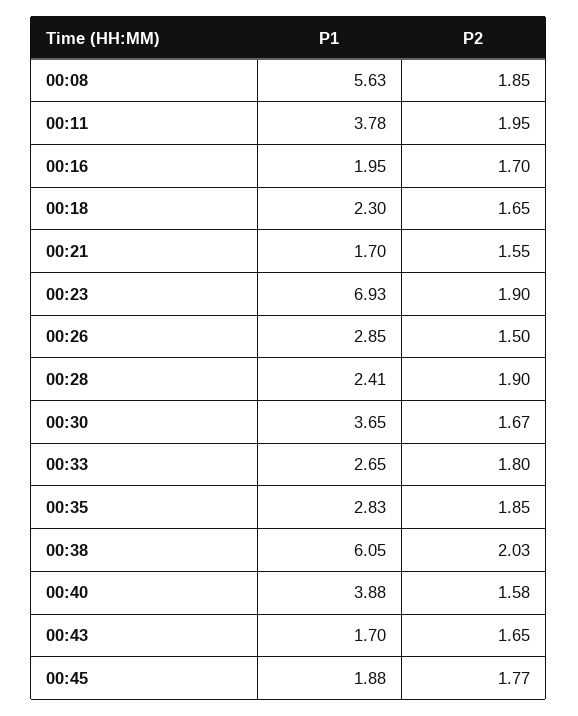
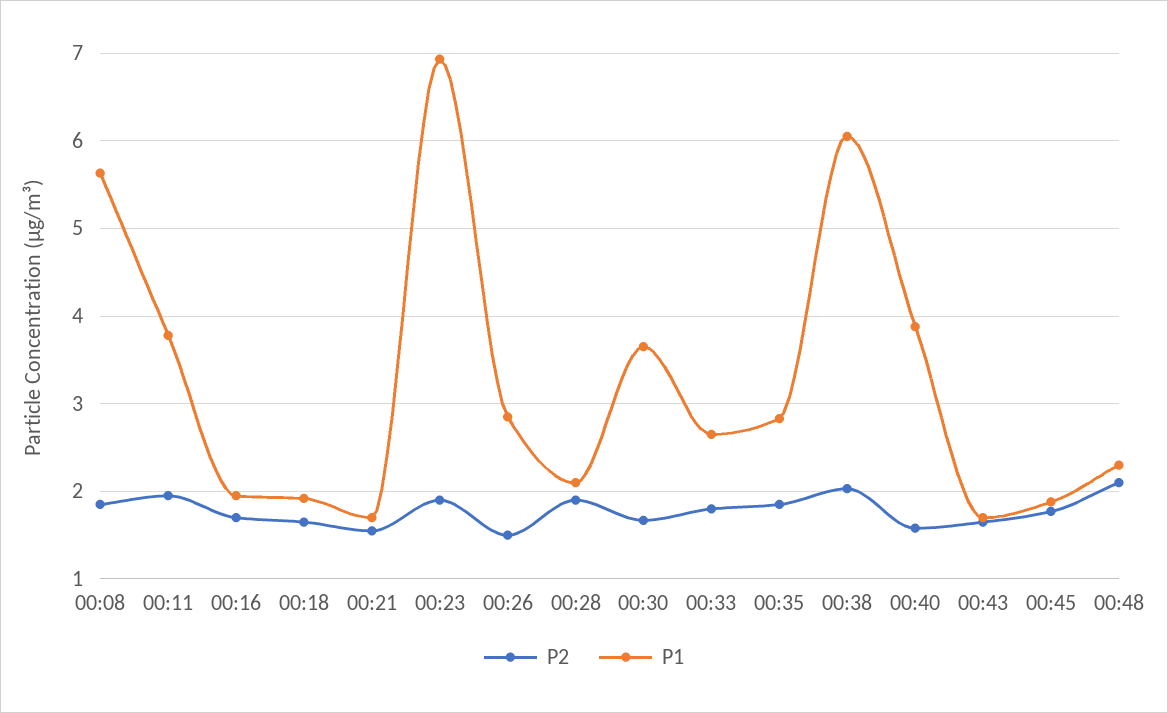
P1, 00:18: 2.3 -> 1.9
P1, 00:28: 2.41 -> 2.1
P2, 00:48: none -> 2.1
P1, 00:48: none -> 2.3

